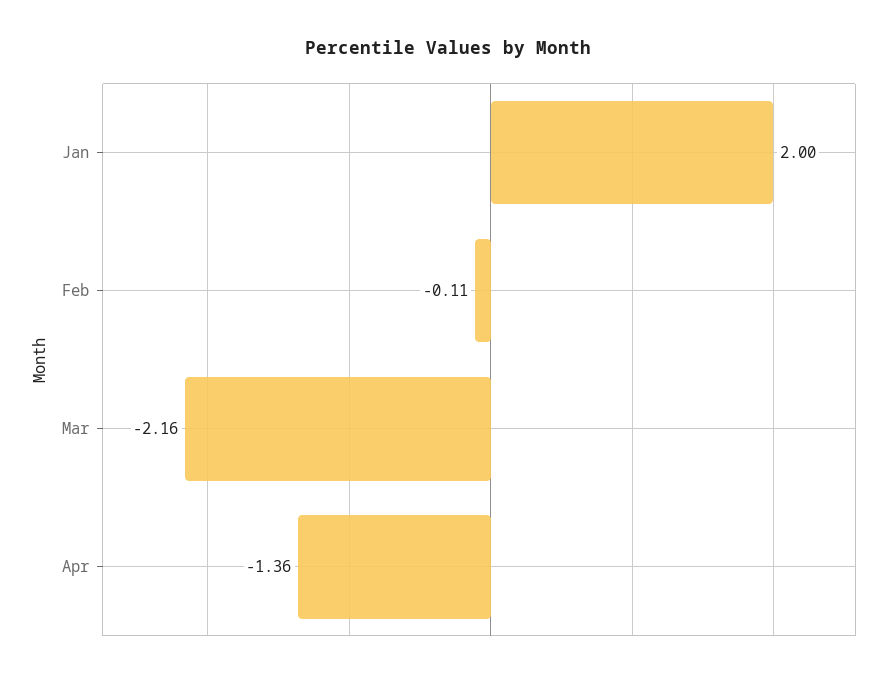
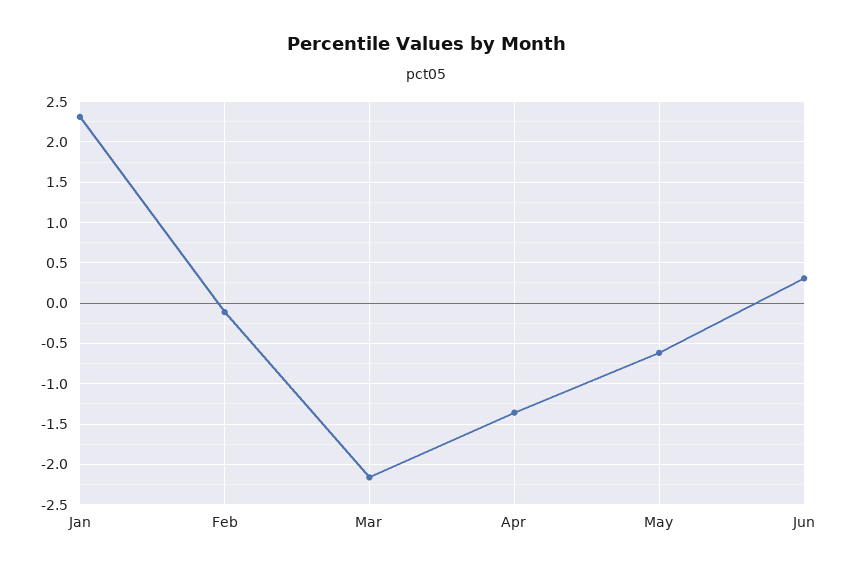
Jan: 2 -> 2.3
May: none -> -0.6
Jun: none -> 0.3

